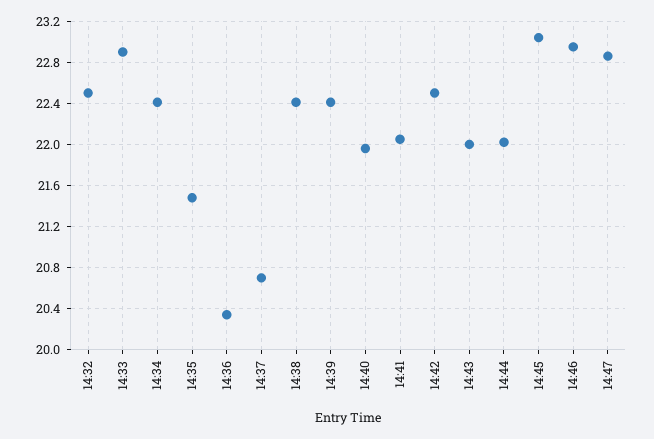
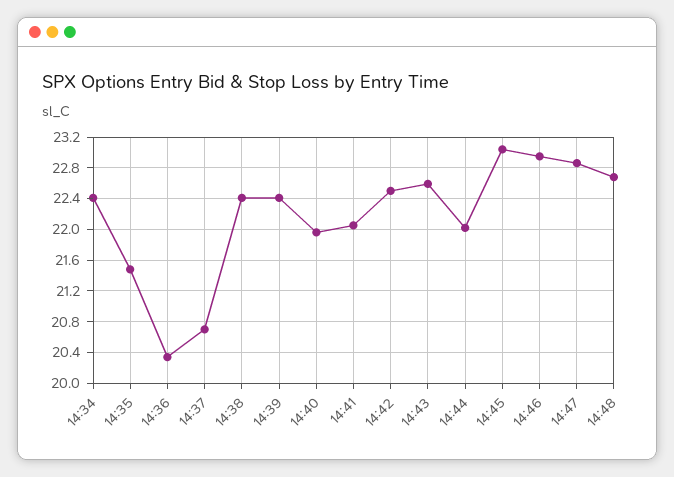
14:32: 22.5 -> none
14:33: 22.9 -> none
14:43: 22 -> 22.6
14:48: none -> 22.7

